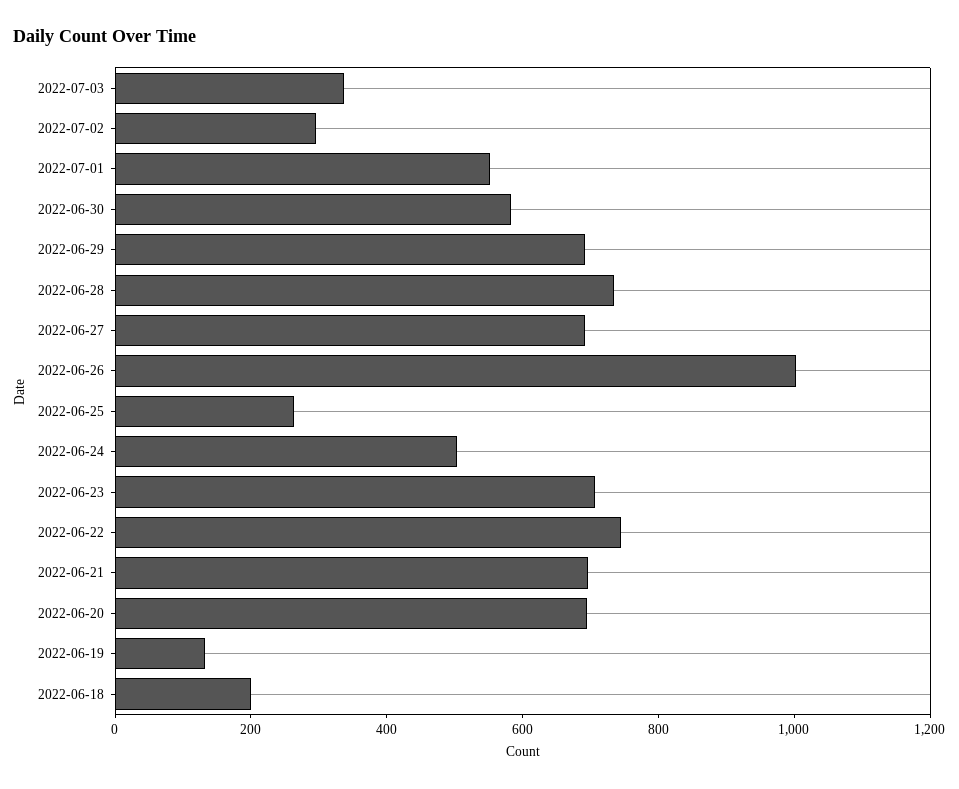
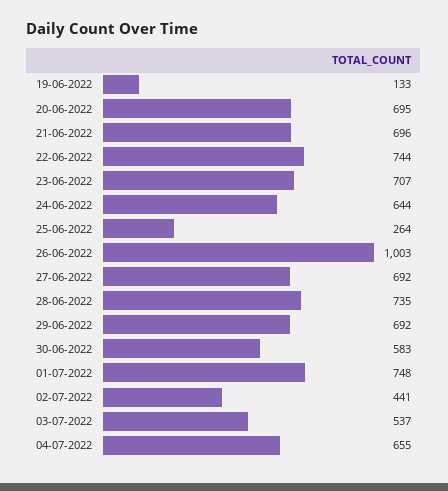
2022-07-03: 350 -> 537
2022-07-02: 300 -> 441
2022-07-01: 550 -> 748
2022-06-24: 500 -> 644
2022-06-18: 200 -> none
04-07-2022: none -> 655

